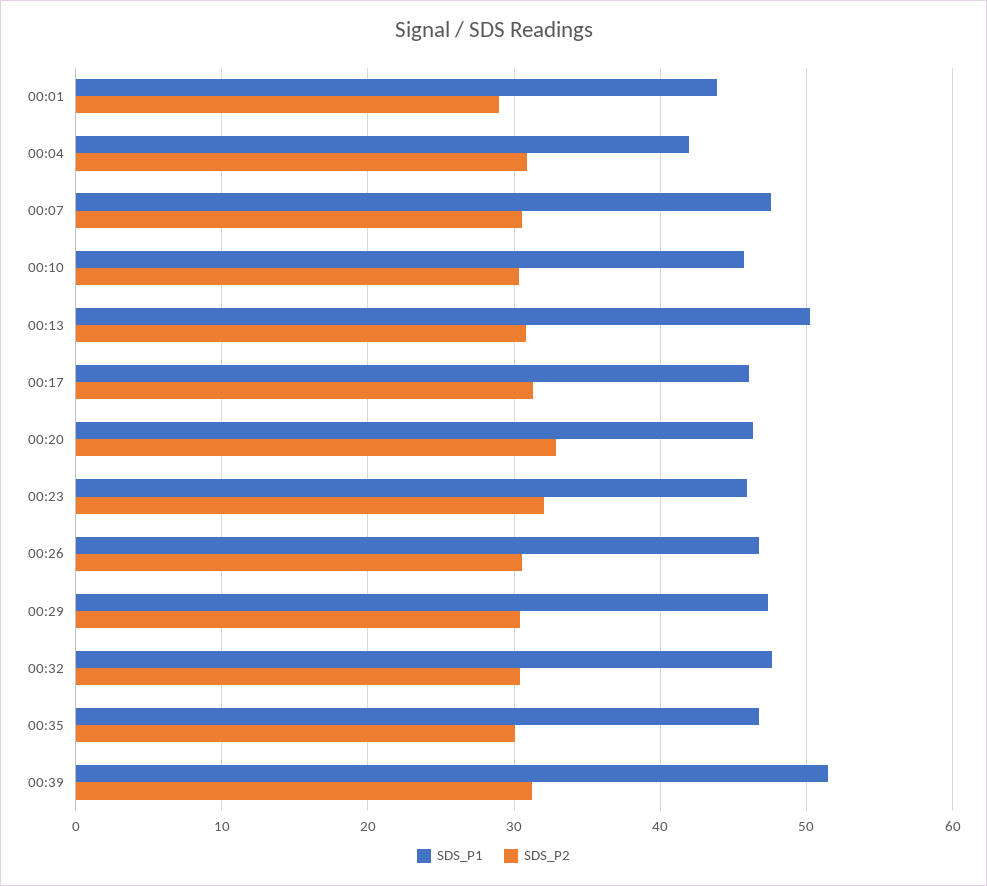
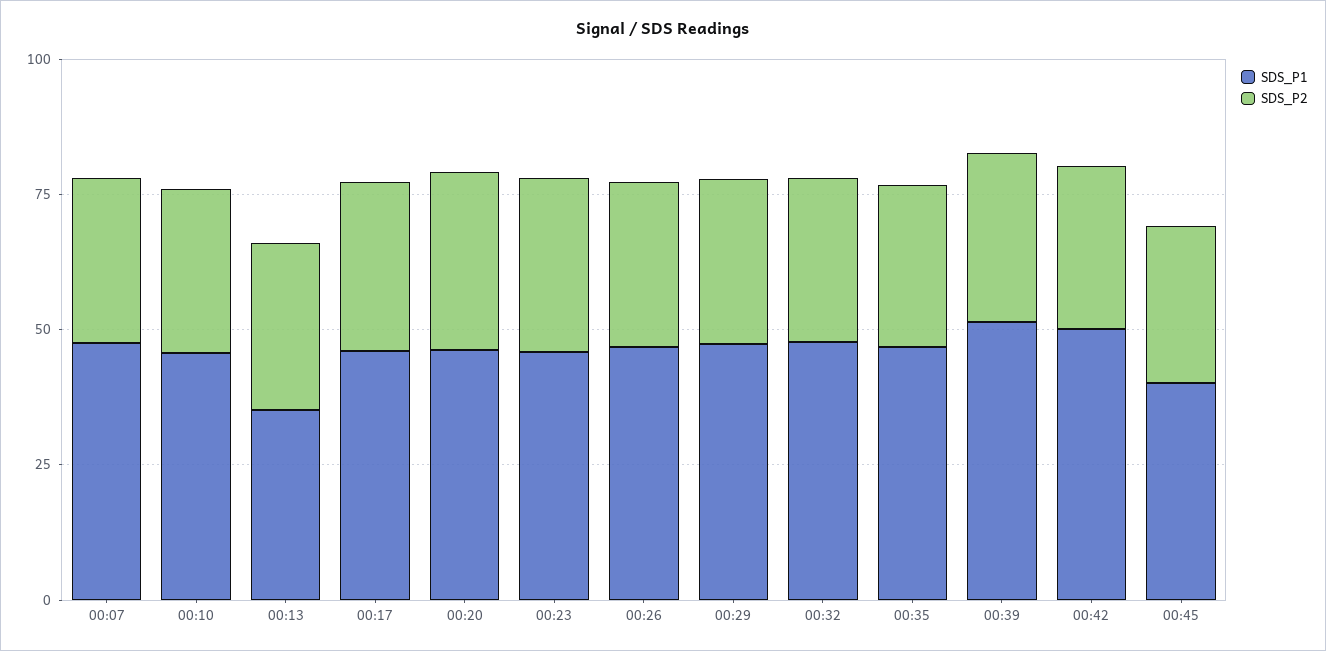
SDS_P1, 00:01: 44 -> none
SDS_P2, 00:01: 29 -> none
SDS_P1, 00:04: 42 -> none
SDS_P2, 00:04: 31 -> none
SDS_P1, 00:13: 50 -> 35
SDS_P1, 00:42: none -> 50
SDS_P2, 00:42: none -> 30
SDS_P1, 00:45: none -> 40
SDS_P2, 00:45: none -> 30

